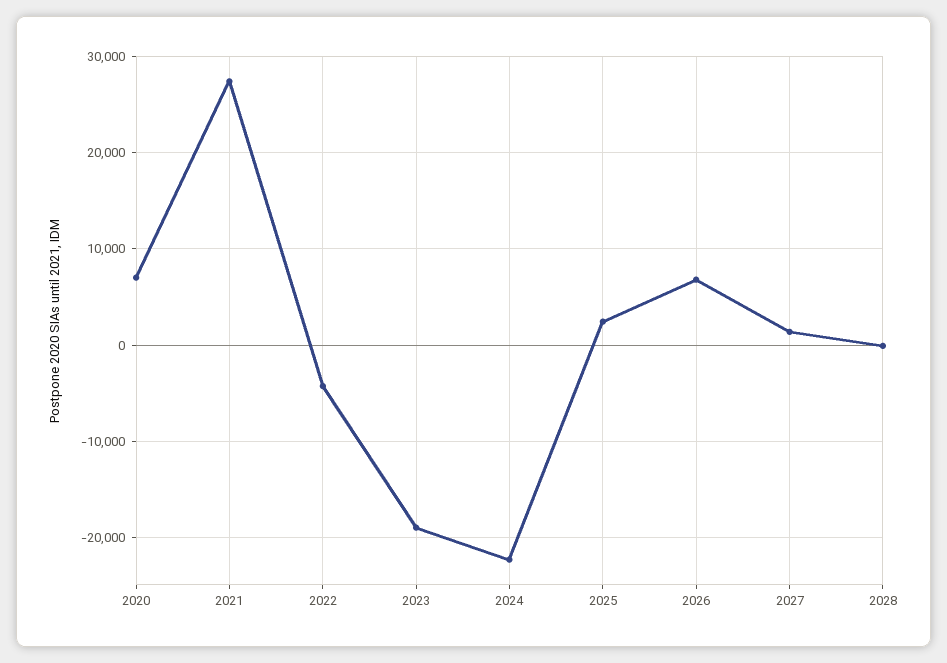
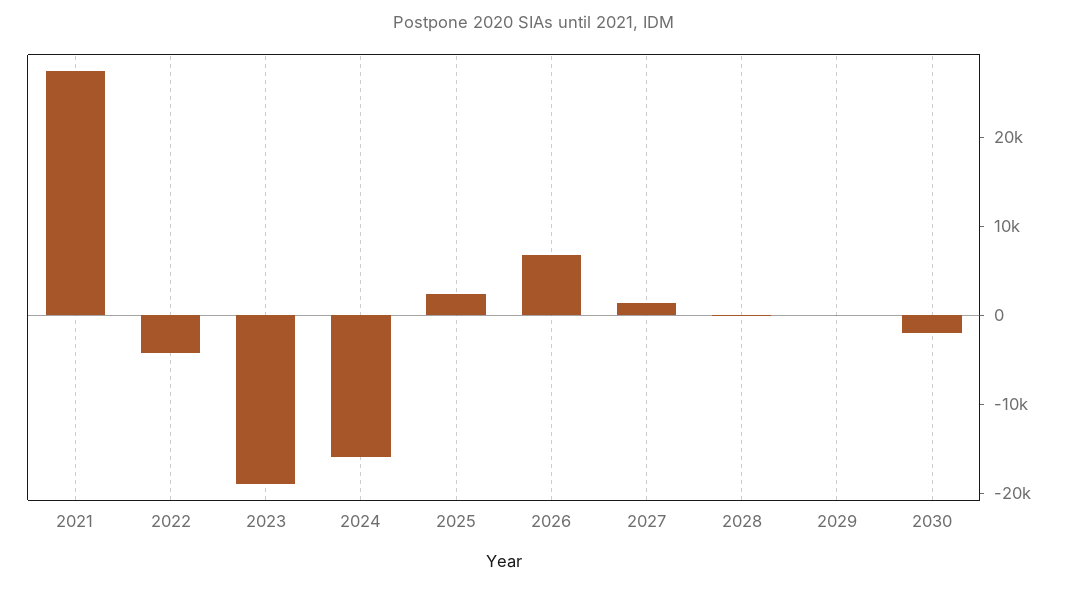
2020: 7000 -> none
2024: -22000 -> -16000
2029: none -> 0
2030: none -> -2000

